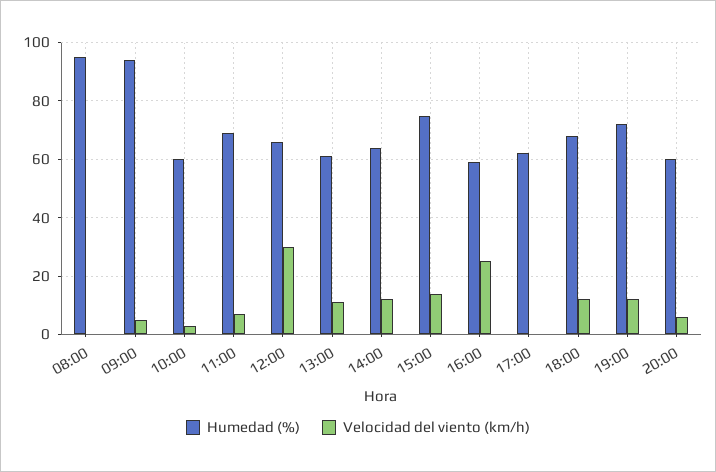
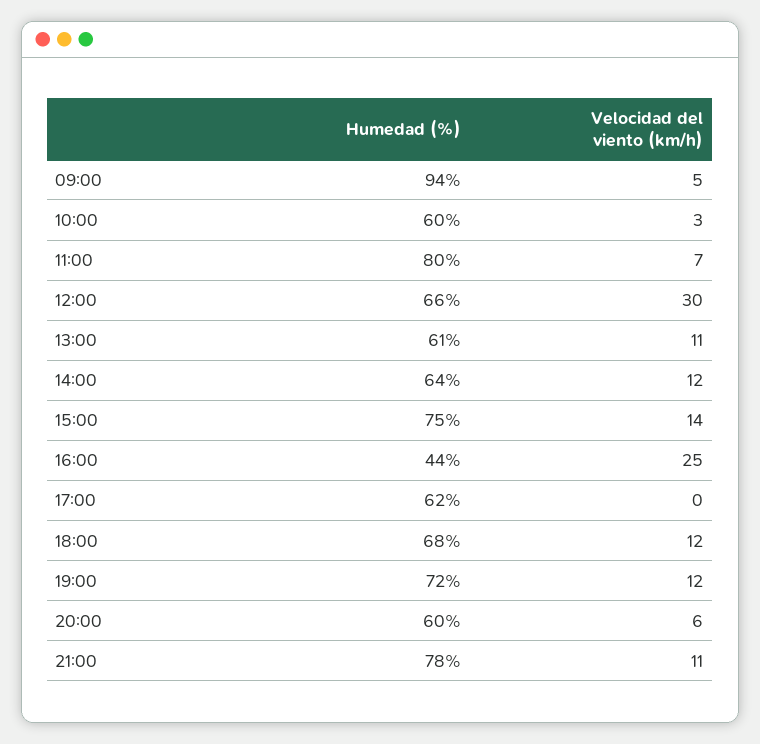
Humedad (%), 08:00: 95 -> none
Velocidad del viento (km/h), 08:00: 0 -> none
Humedad (%), 11:00: 70 -> 80
Humedad (%), 16:00: 60 -> 44
Humedad (%), 21:00: none -> 78
Velocidad del viento (km/h), 21:00: none -> 11

